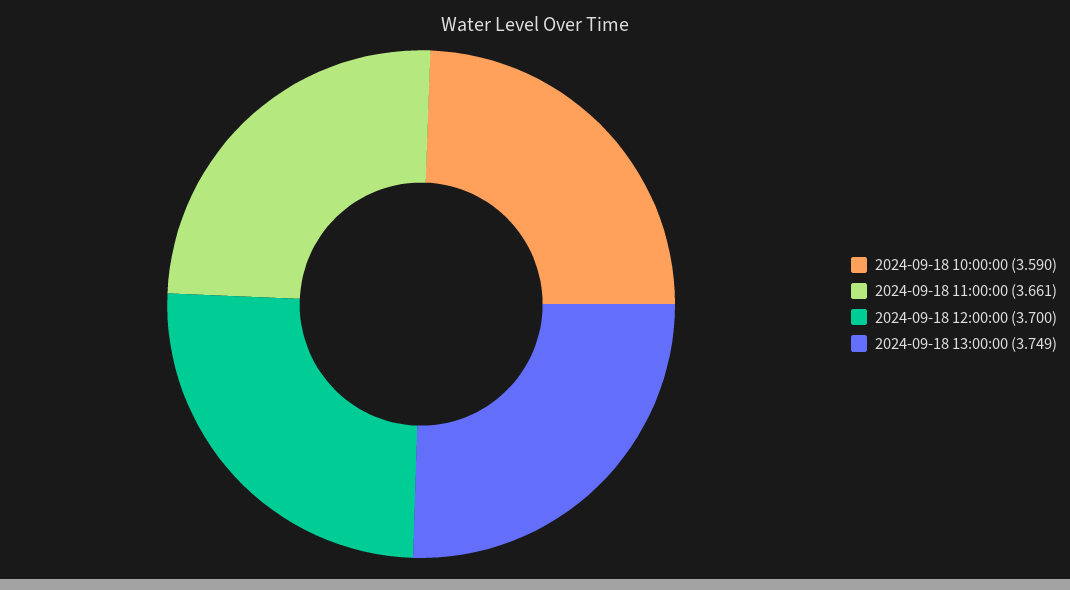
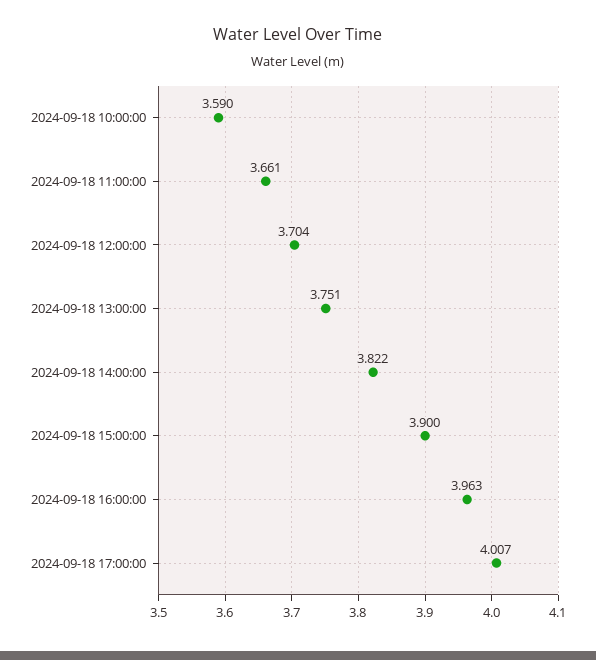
2024-09-18 12:00:00: 3.7 -> 3.704
2024-09-18 13:00:00: 3.749 -> 3.751
2024-09-18 14:00:00: none -> 3.822
2024-09-18 15:00:00: none -> 3.9
2024-09-18 16:00:00: none -> 3.963
2024-09-18 17:00:00: none -> 4.007

